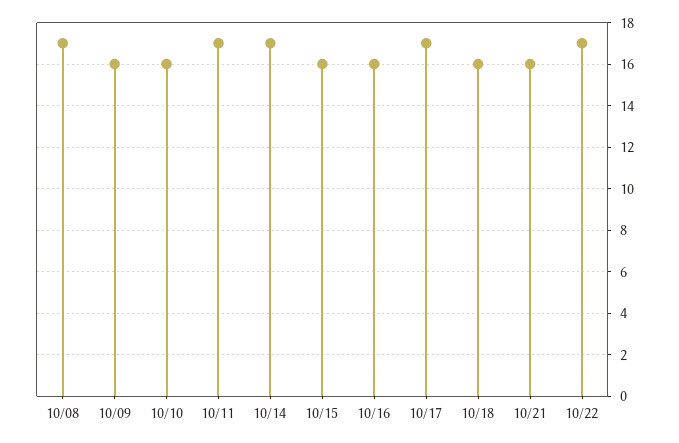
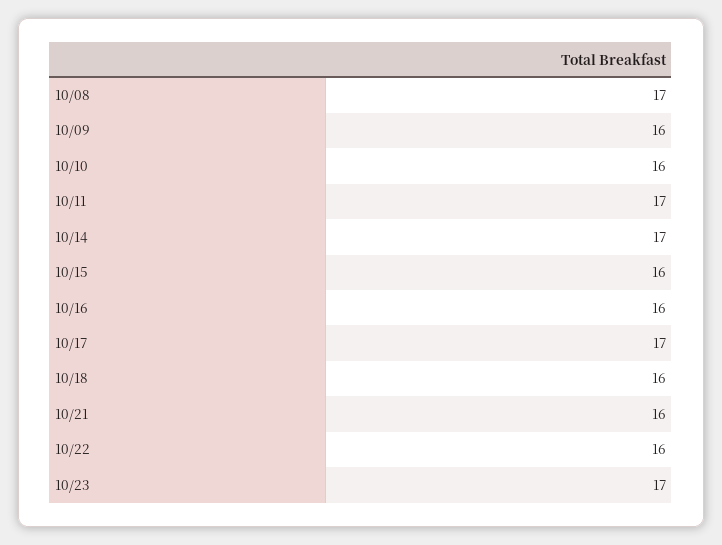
10/22: 17 -> 16
10/23: none -> 17

